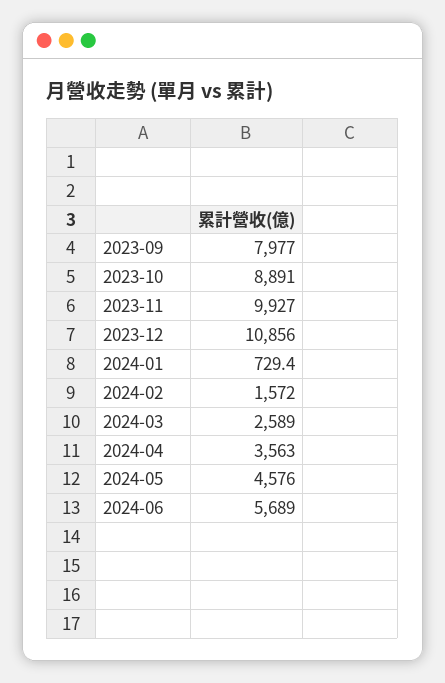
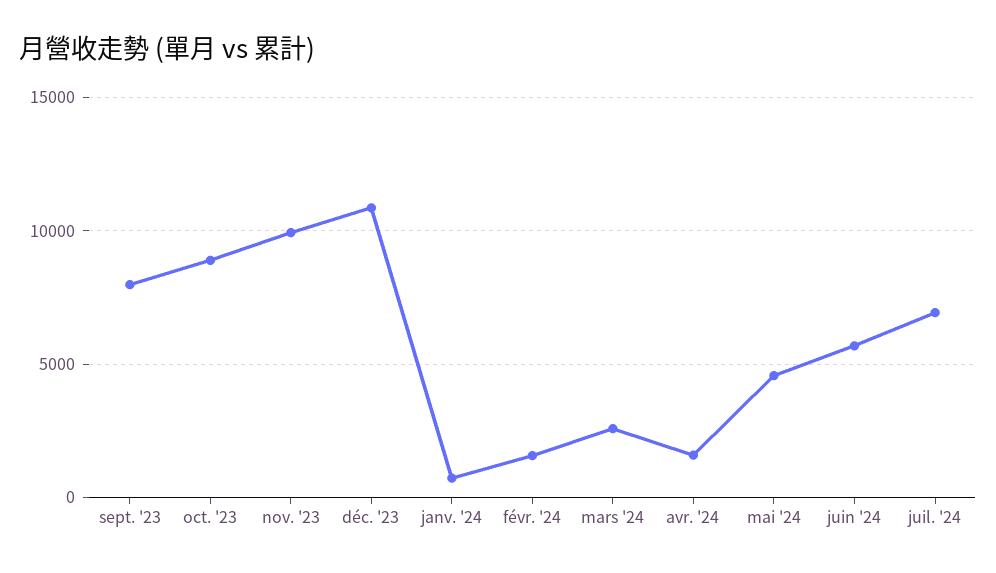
2024-04: 3563 -> 1500
juil. '24: none -> 7000

